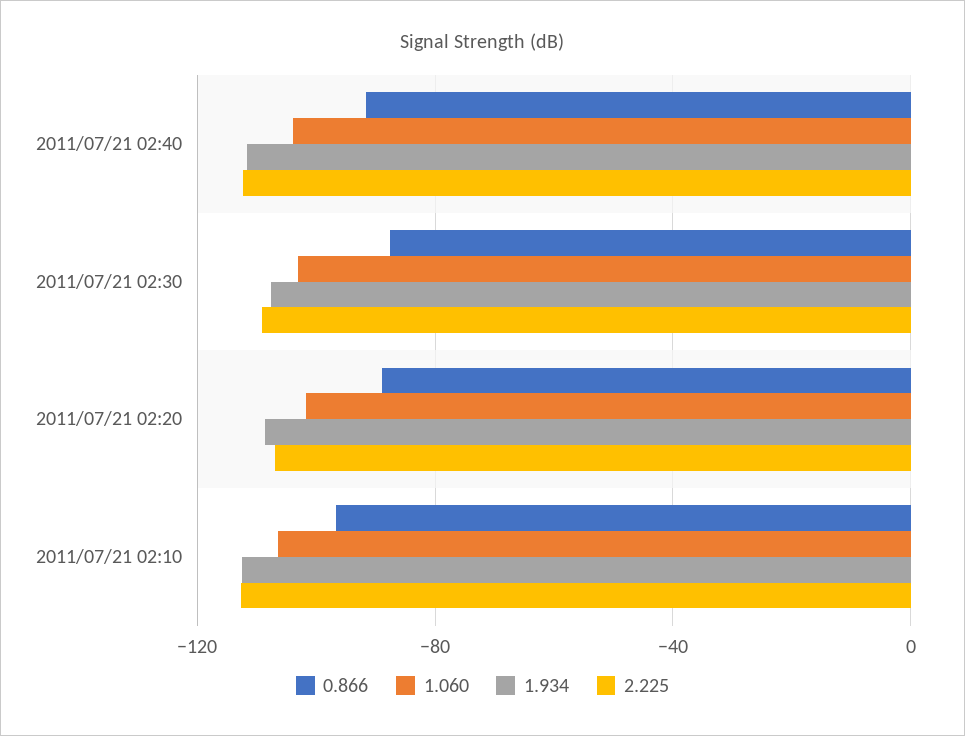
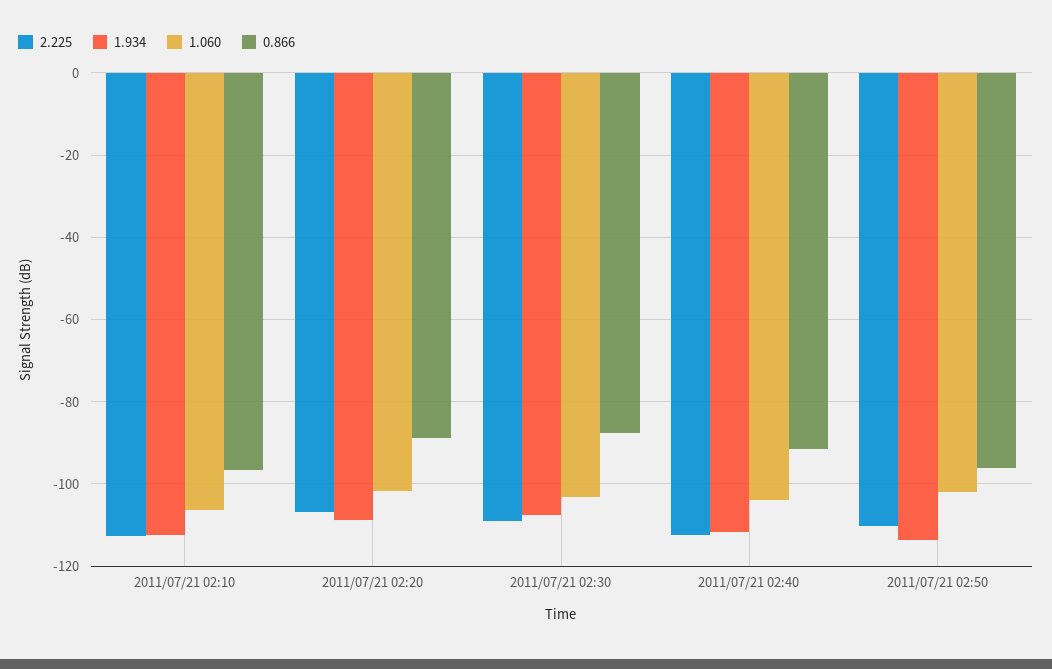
2.225, 2011/07/21 02:50: none -> -110
1.934, 2011/07/21 02:50: none -> -114
1.060, 2011/07/21 02:50: none -> -102
0.866, 2011/07/21 02:50: none -> -96

